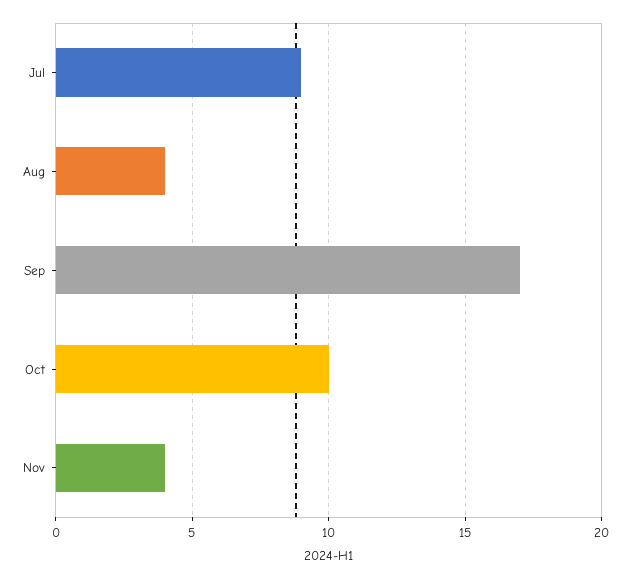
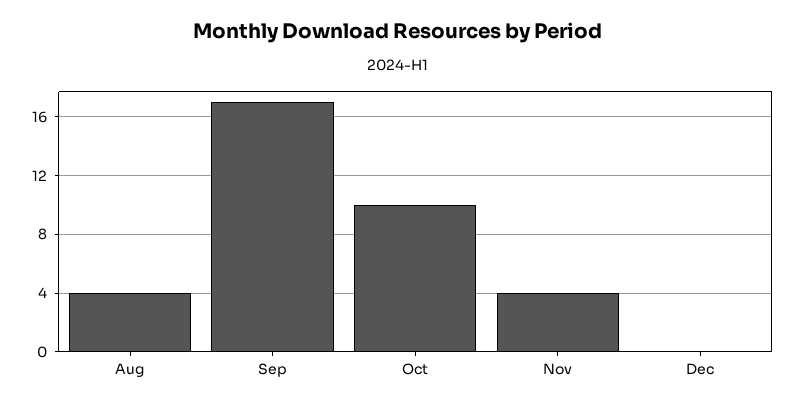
Jul: 9 -> none
Dec: none -> 0

